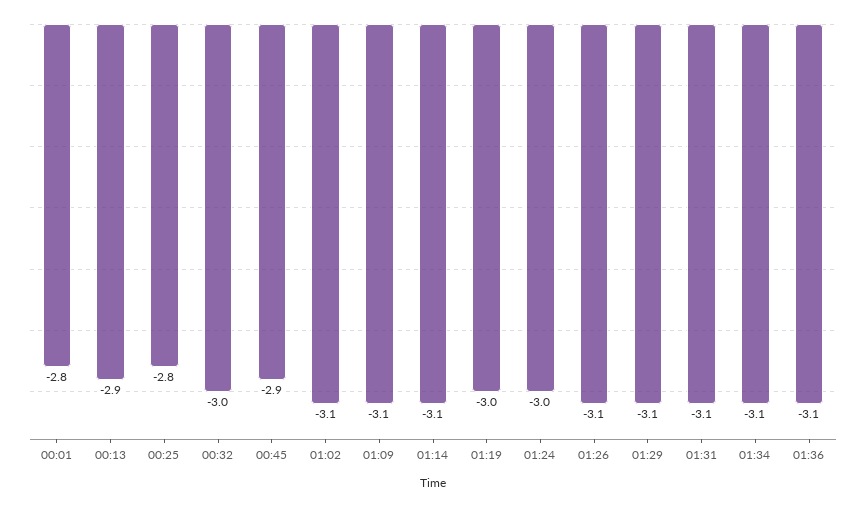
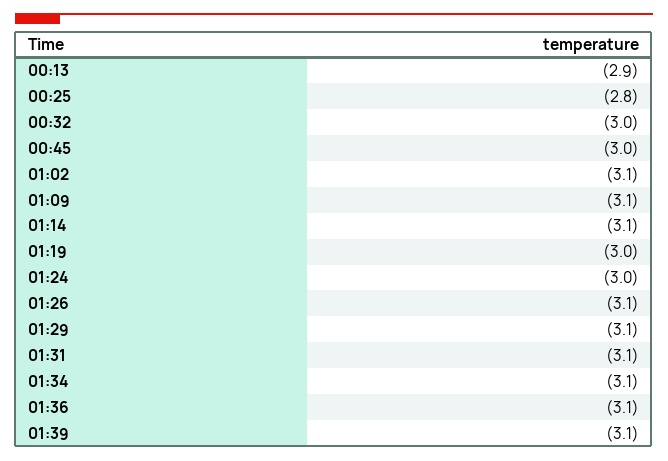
00:01: -2.8 -> none
00:45: -2.9 -> -3
01:39: none -> -3.1

